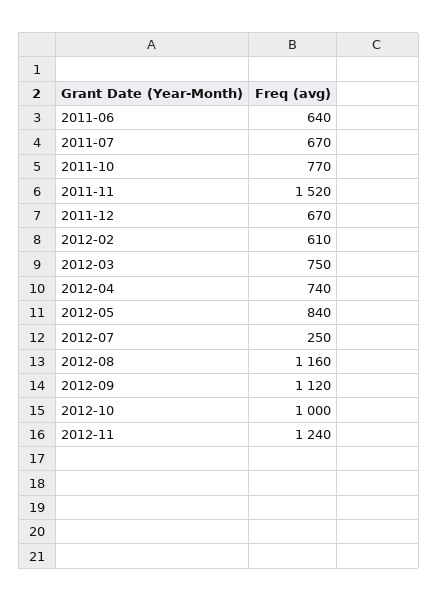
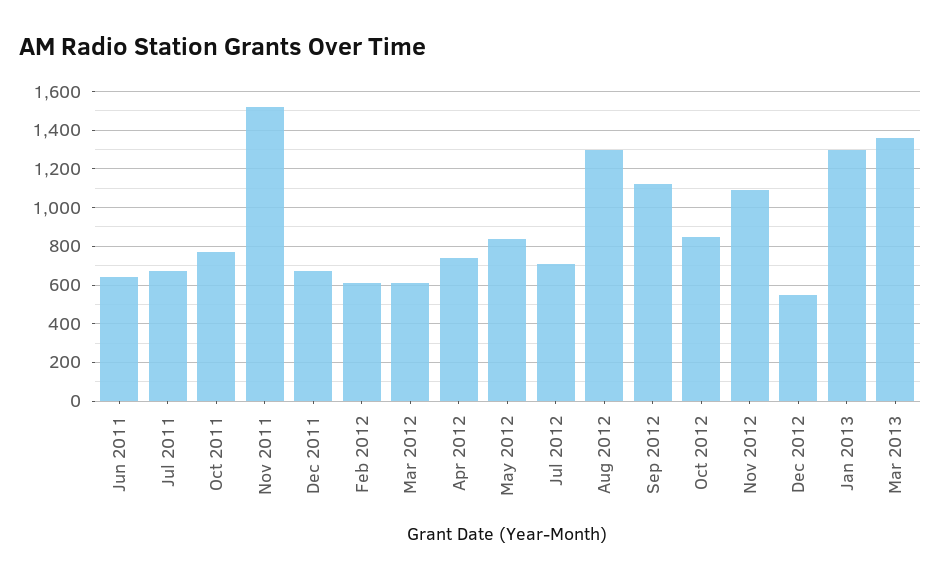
2012-03: 750 -> 600
2012-07: 250 -> 700
2012-08: 1160 -> 1300
2012-10: 1000 -> 850
2012-11: 1240 -> 1100
Dec 2012: none -> 550
Jan 2013: none -> 1300
Mar 2013: none -> 1350

